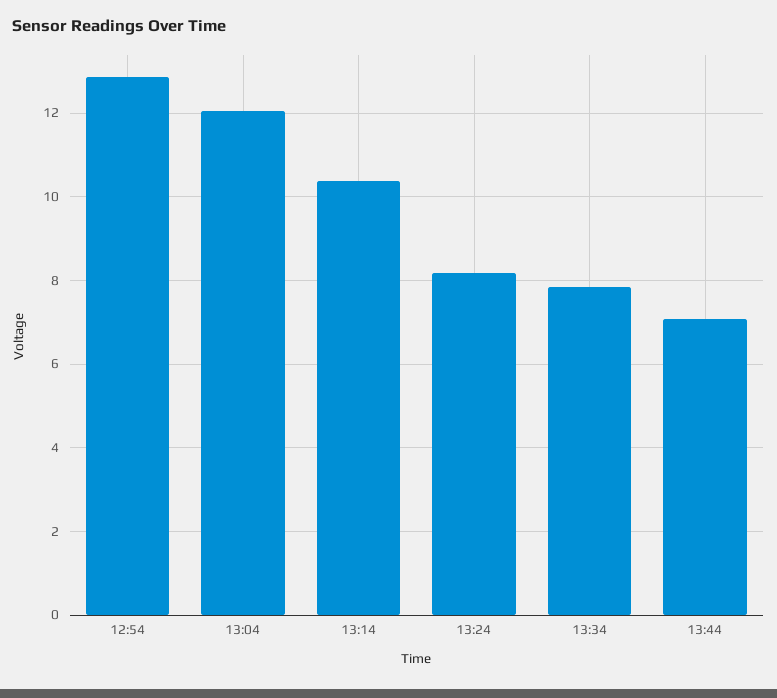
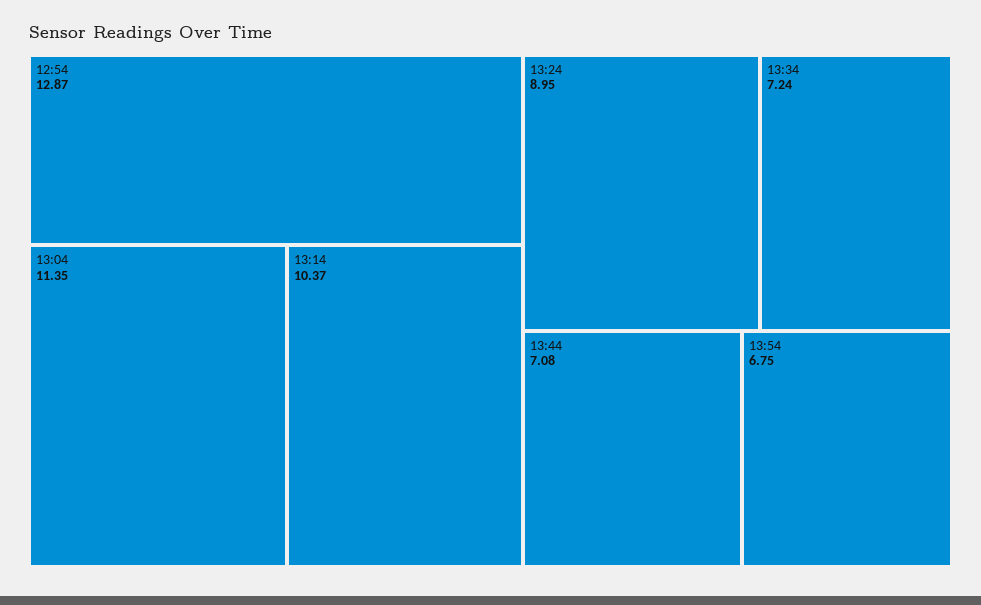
13:04: 12 -> 11.35
13:24: 8.2 -> 8.95
13:34: 7.8 -> 7.24
13:54: none -> 6.75

